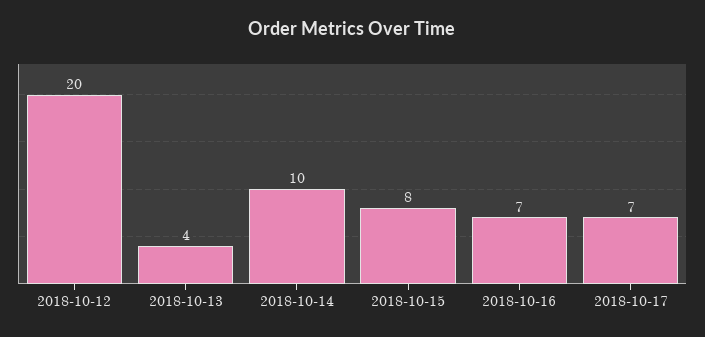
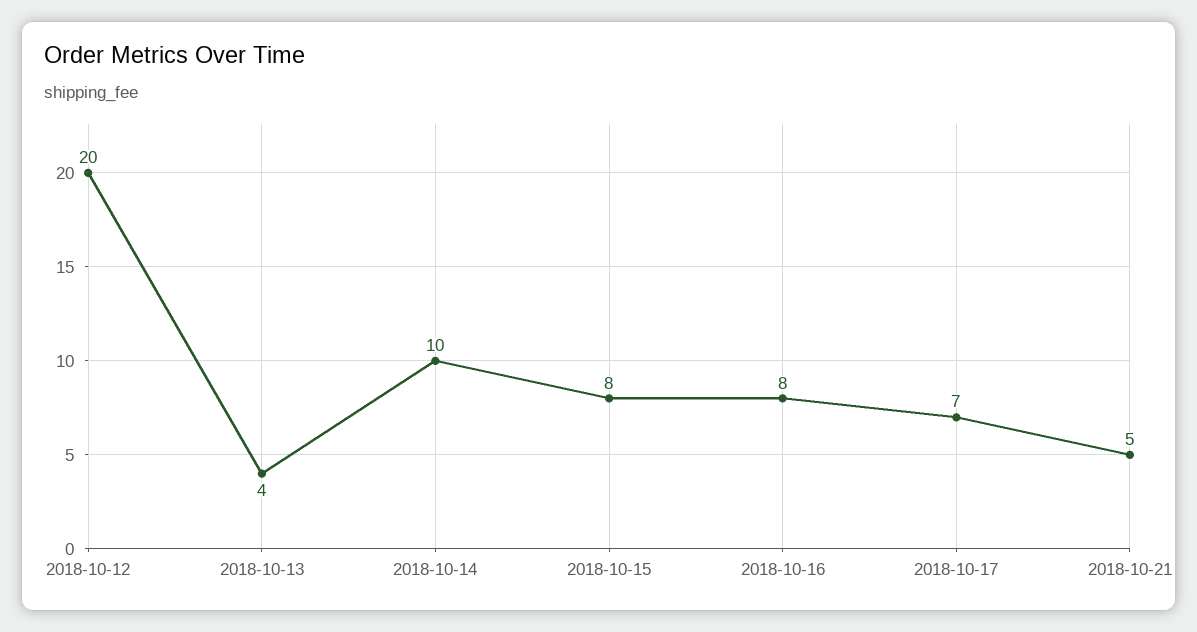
2018-10-16: 7 -> 8
2018-10-21: none -> 5

